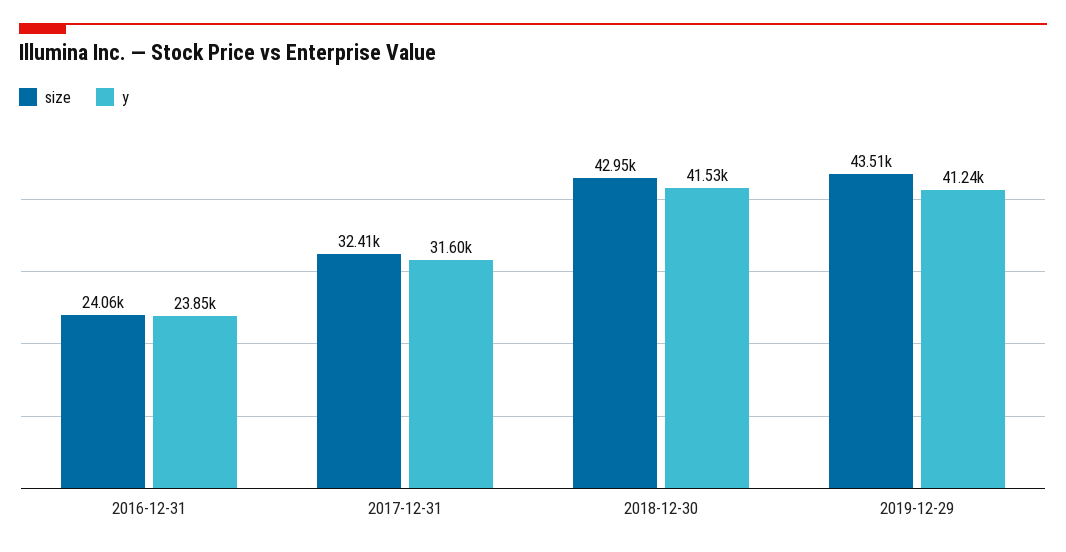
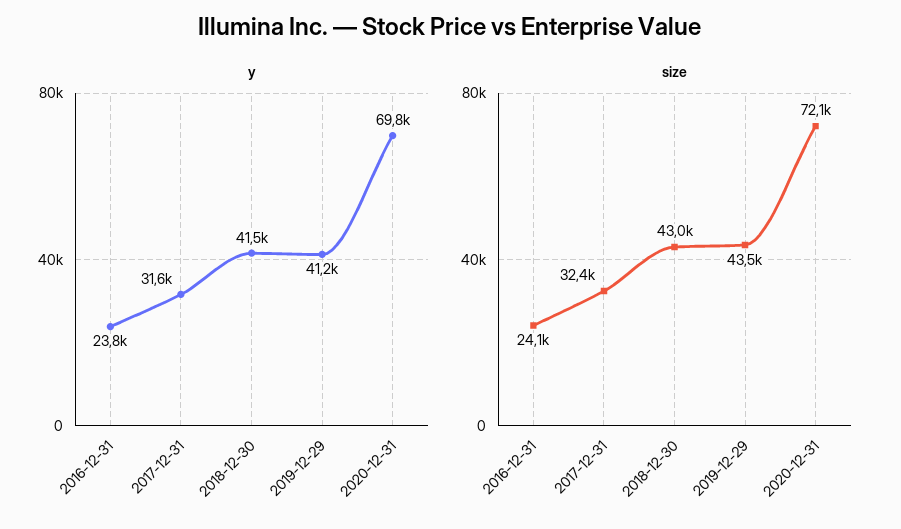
y, 2020-12-31: none -> 69800
size, 2020-12-31: none -> 72100

